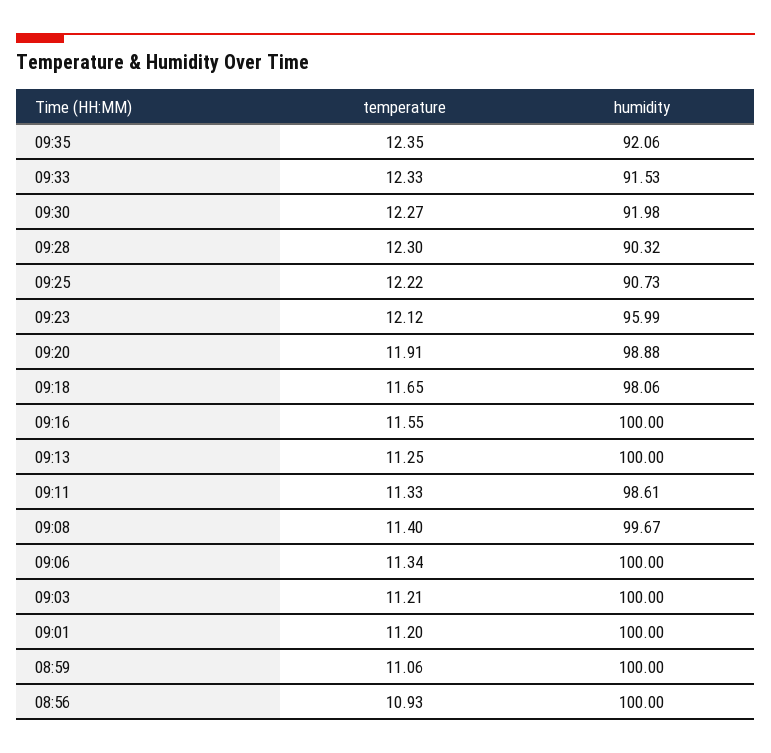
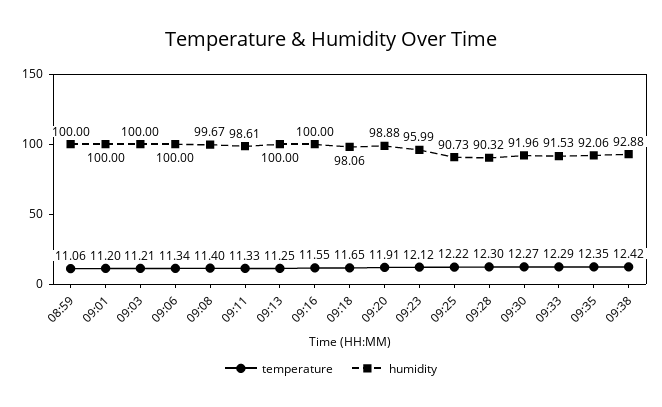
temperature, 09:33: 12.33 -> 12.29
humidity, 09:30: 91.98 -> 91.96
temperature, 08:56: 10.93 -> none
humidity, 08:56: 100 -> none
temperature, 09:38: none -> 12.42
humidity, 09:38: none -> 92.88

